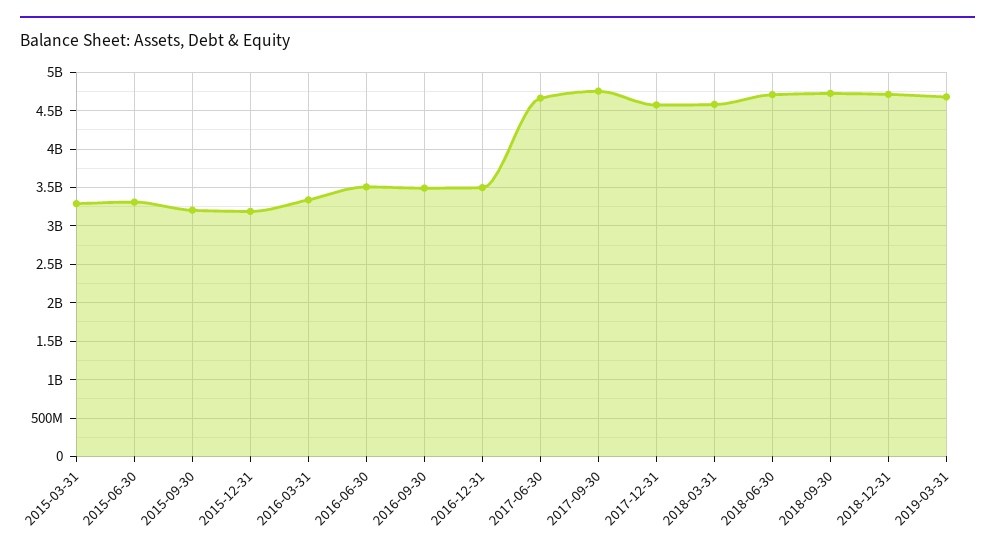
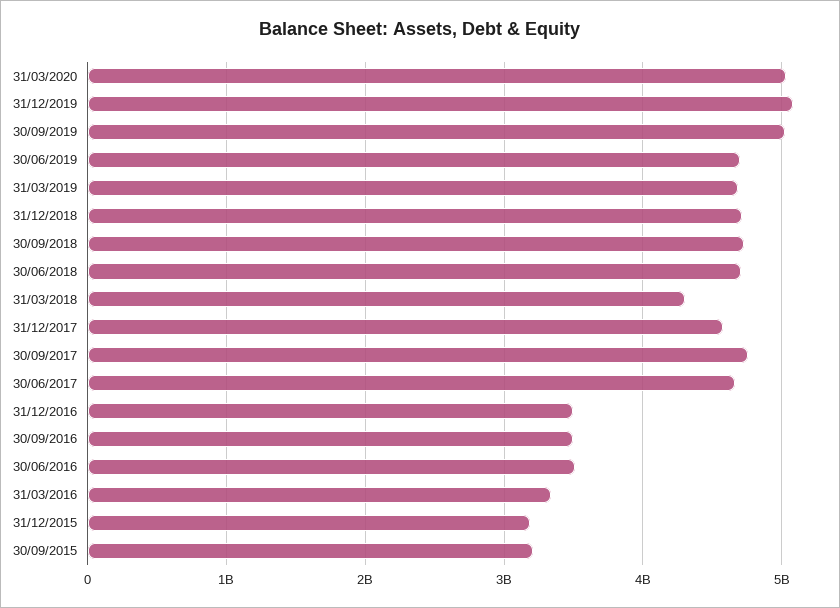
2015-03-31: 3300000000 -> none
2015-06-30: 3300000000 -> none
2018-03-31: 4600000000 -> 4300000000
31/03/2020: none -> 5000000000
31/12/2019: none -> 5100000000
30/09/2019: none -> 5000000000
30/06/2019: none -> 4700000000

